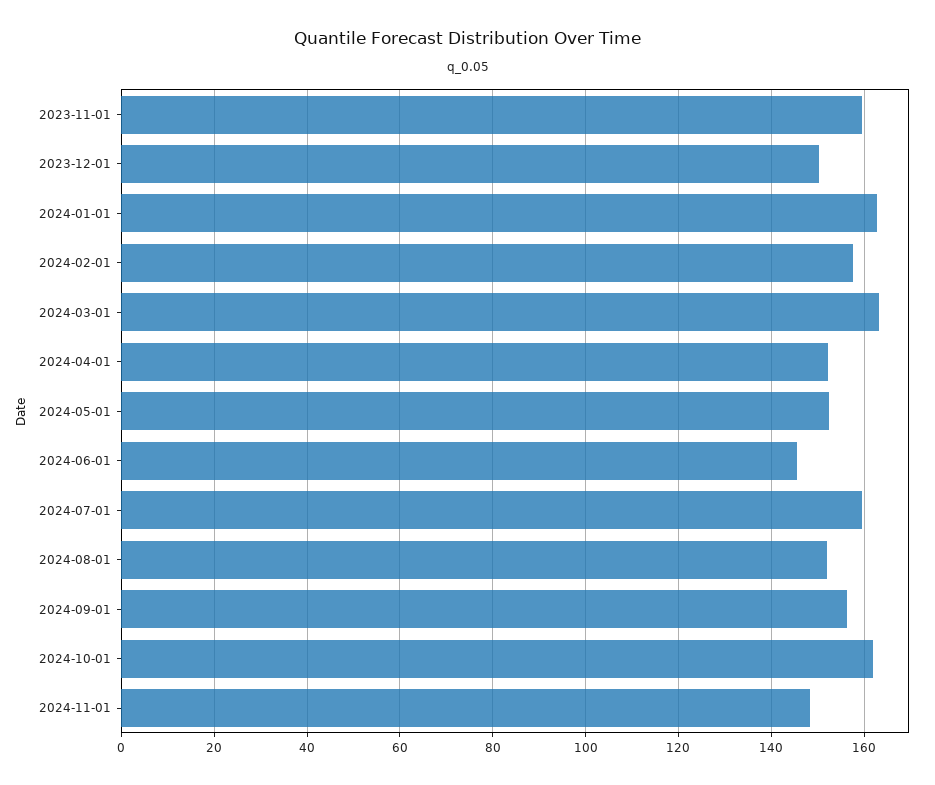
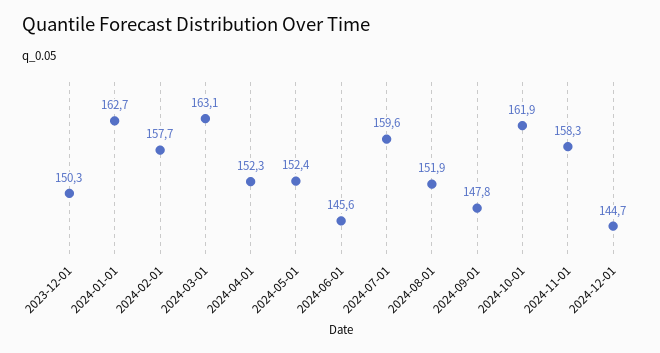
2023-11-01: 160 -> none
2024-09-01: 156 -> 147.8
2024-11-01: 148 -> 158.3
2024-12-01: none -> 144.7

